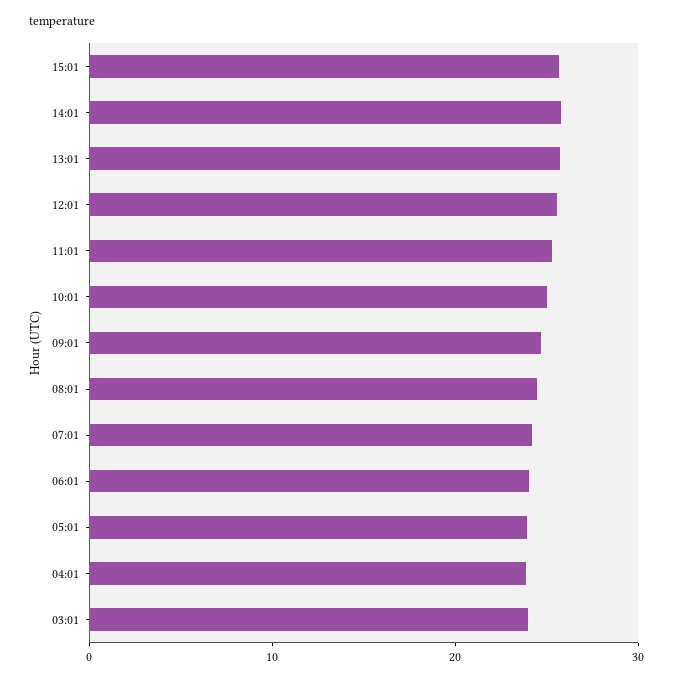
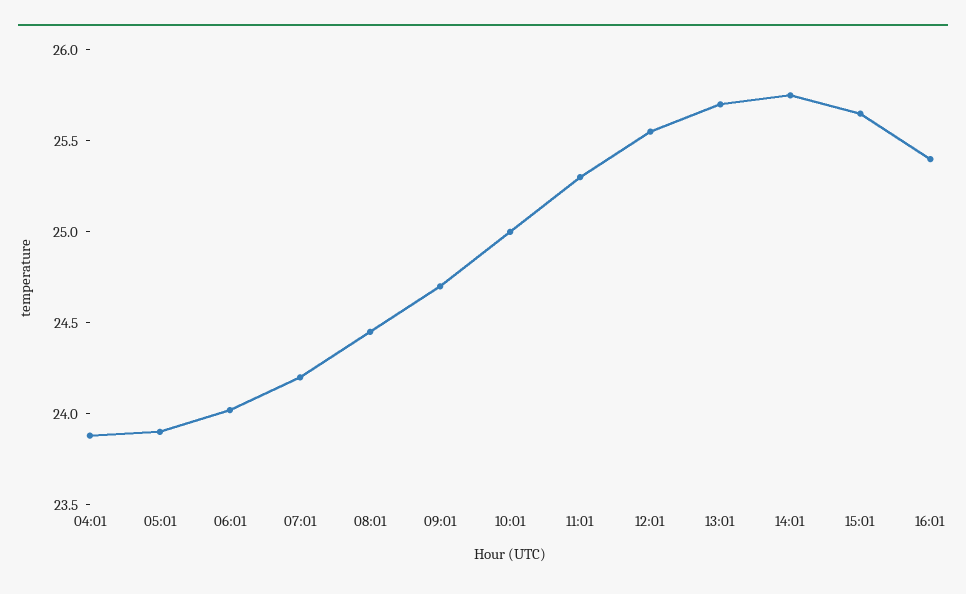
03:01: 24 -> none
16:01: none -> 25.4

